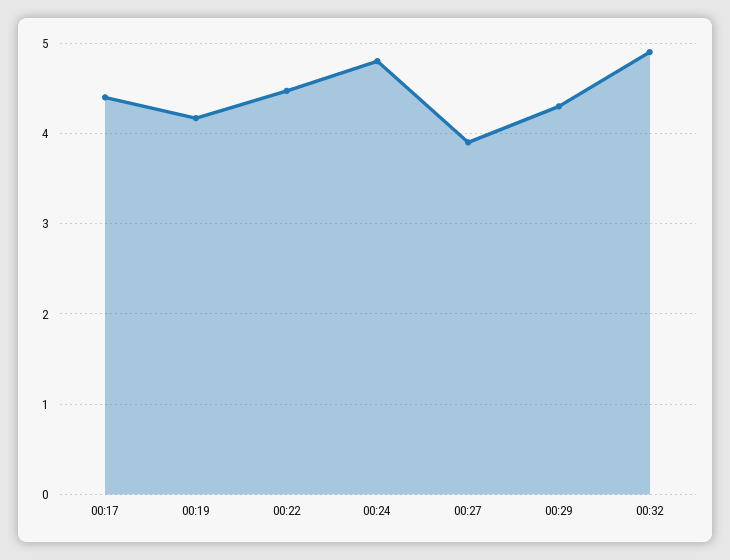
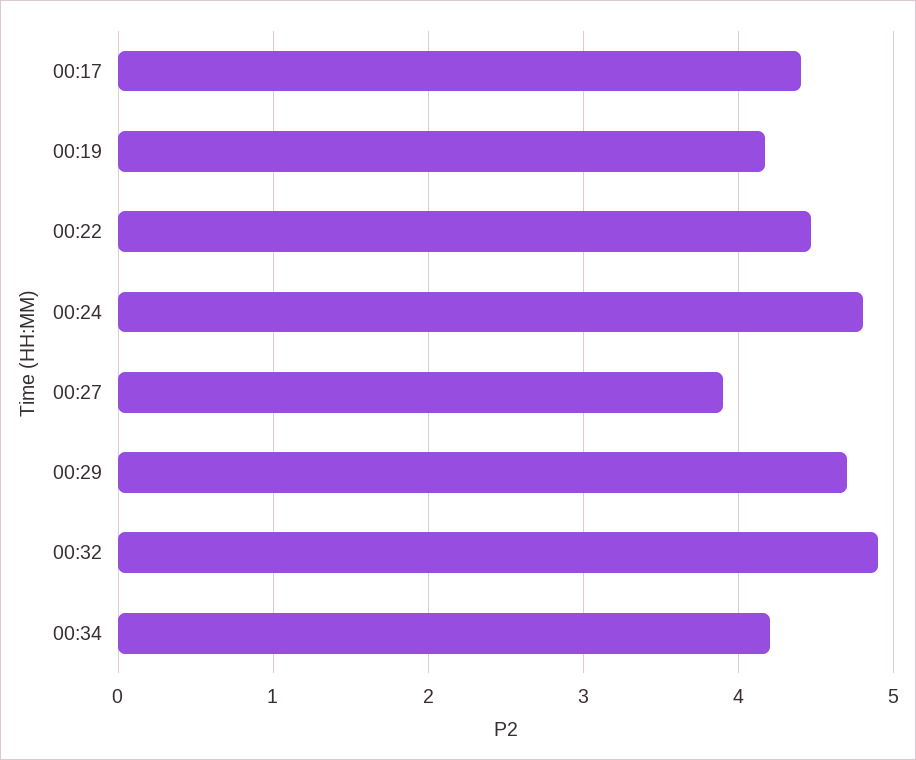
00:29: 4.3 -> 4.7
00:34: none -> 4.2

